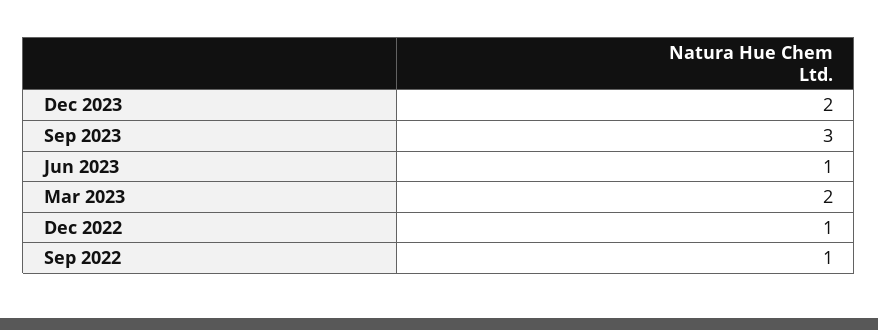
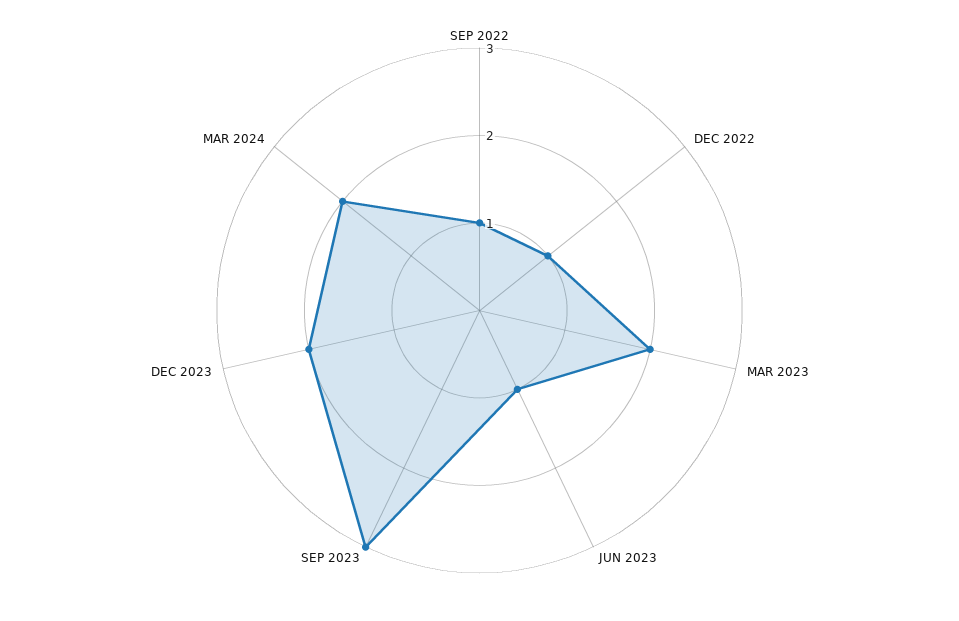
MAR 2024: none -> 2

